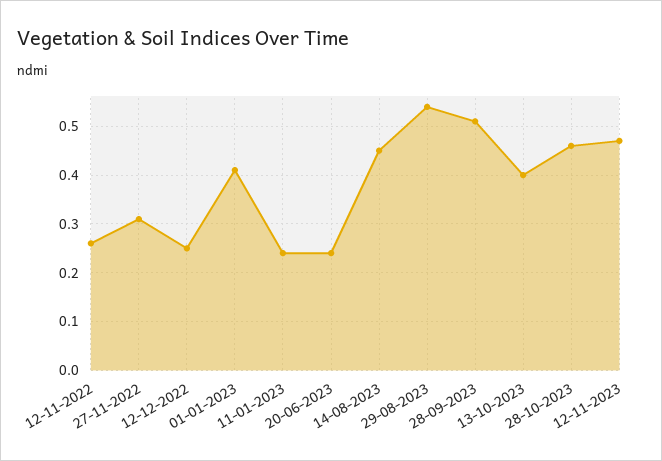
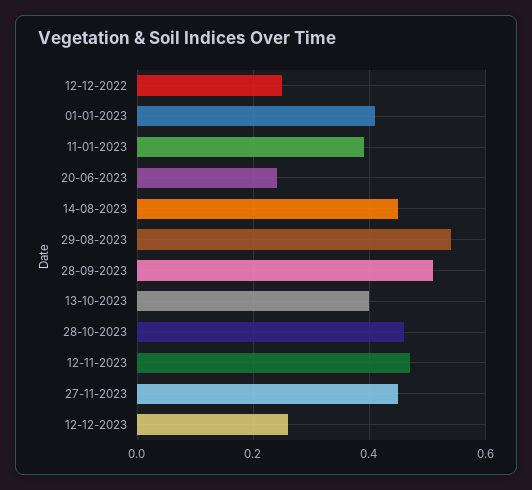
12-11-2022: 0.25 -> none
27-11-2022: 0.3 -> none
11-01-2023: 0.25 -> 0.4
27-11-2023: none -> 0.45
12-12-2023: none -> 0.25

